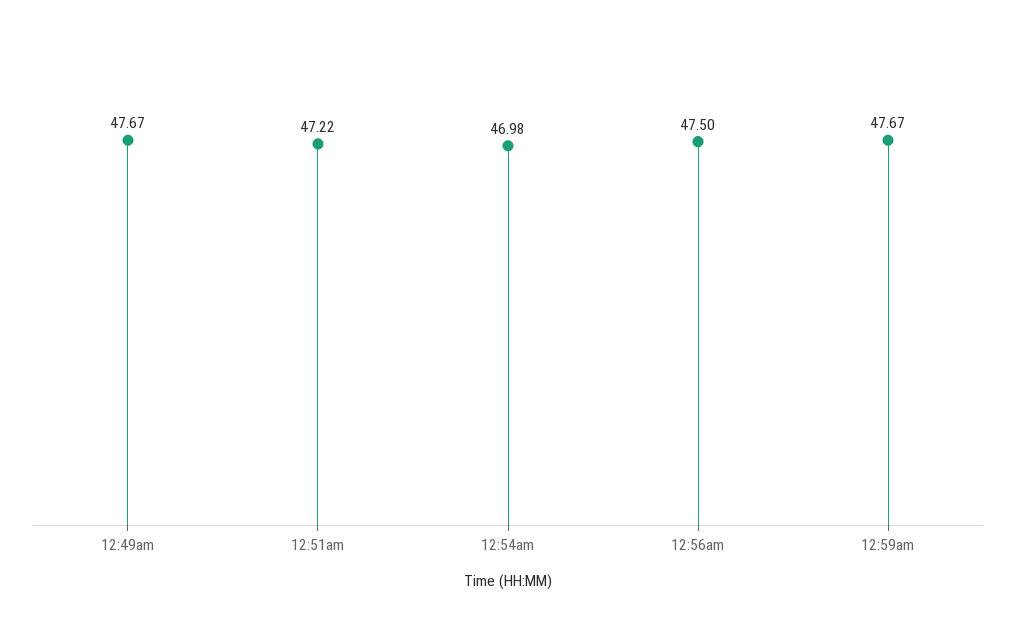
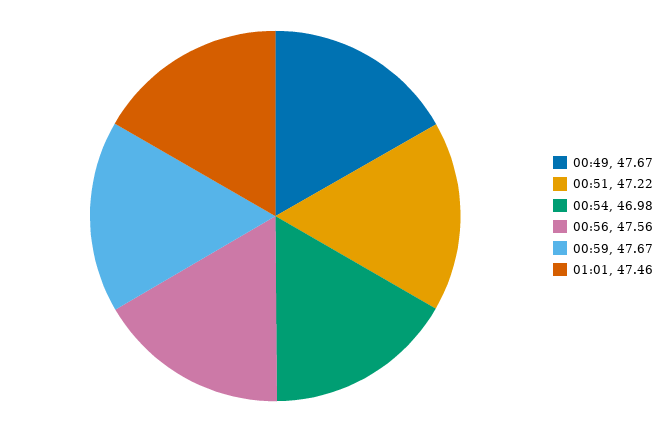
12:56am: 47.5 -> 47.56
01:01: none -> 47.46

